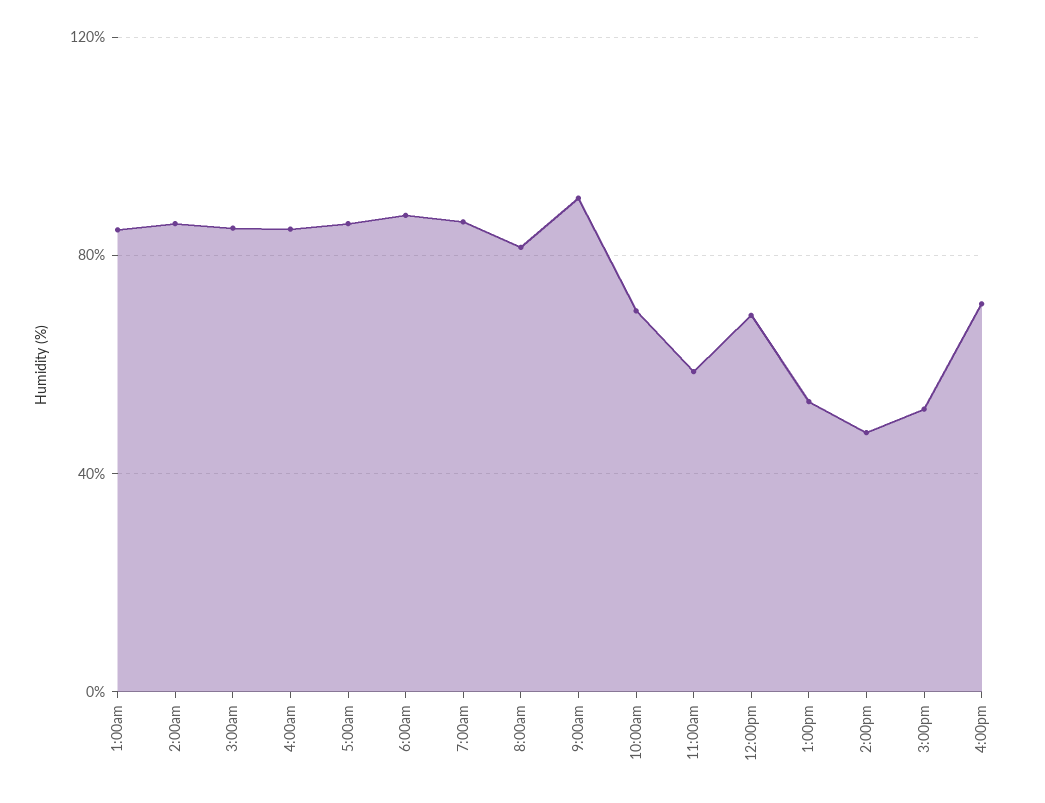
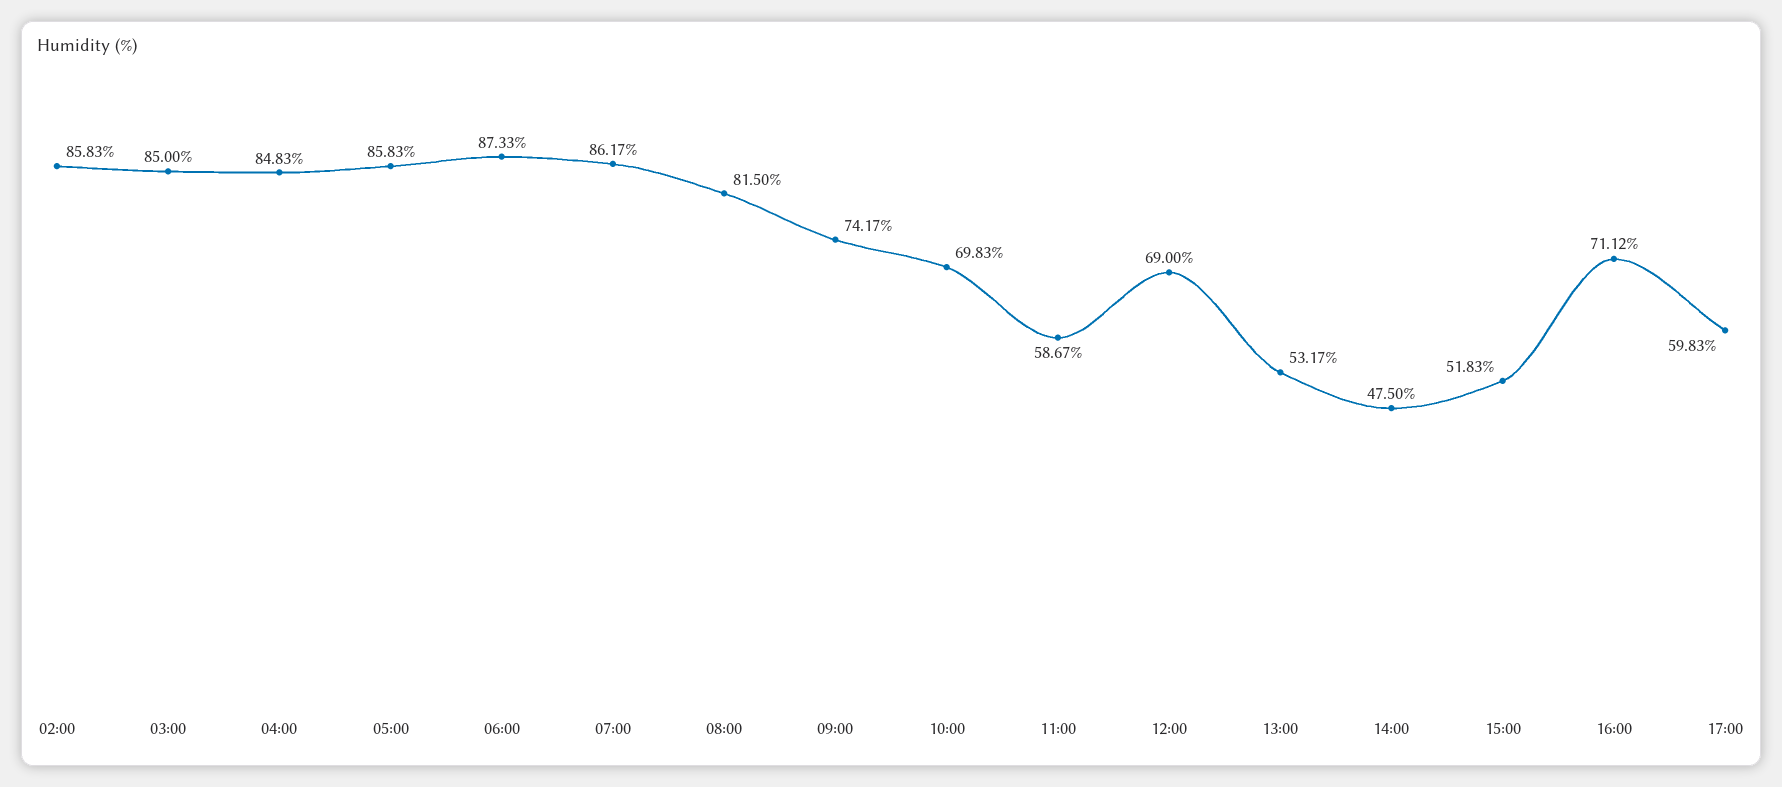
1:00am: 85 -> none
9:00am: 90 -> 74.17
17:00: none -> 59.83

